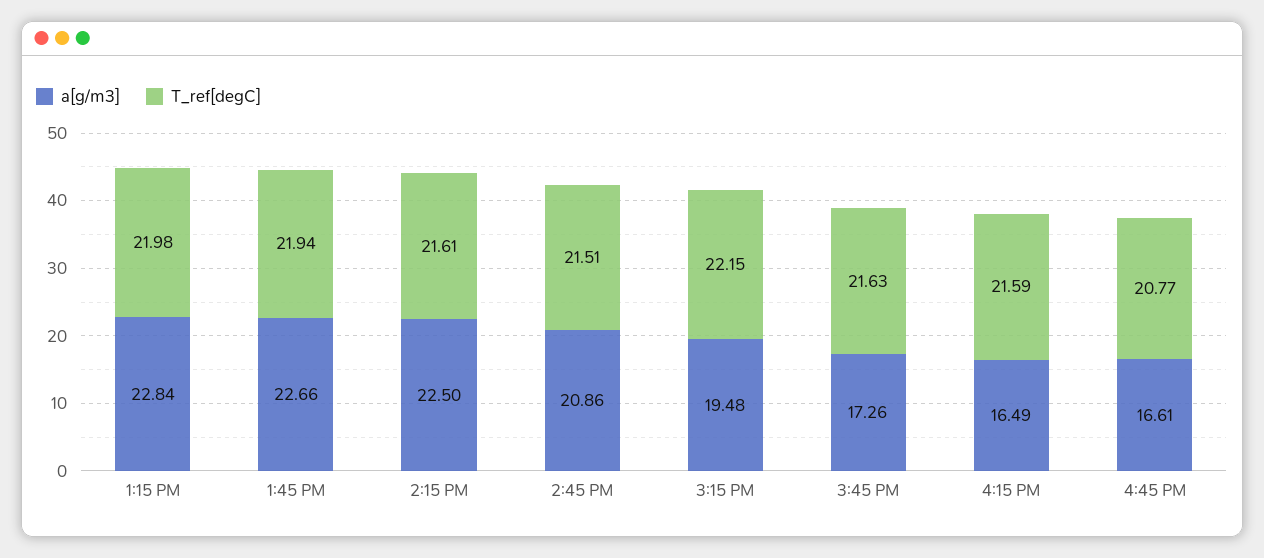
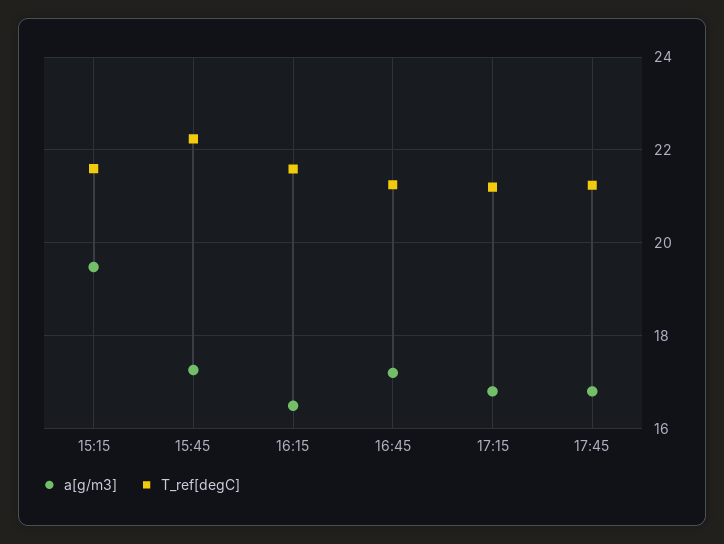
a[g/m3], 1:15 PM: 22.84 -> none
T_ref[degC], 1:15 PM: 21.98 -> none
a[g/m3], 1:45 PM: 22.66 -> none
T_ref[degC], 1:45 PM: 21.94 -> none
a[g/m3], 2:15 PM: 22.5 -> none
T_ref[degC], 2:15 PM: 21.61 -> none
a[g/m3], 2:45 PM: 20.86 -> none
T_ref[degC], 2:45 PM: 21.51 -> none
T_ref[degC], 3:15 PM: 22.15 -> 21.6
T_ref[degC], 3:45 PM: 21.63 -> 22.2
a[g/m3], 4:45 PM: 16.61 -> 17.2
T_ref[degC], 4:45 PM: 20.77 -> 21.2
a[g/m3], 17:15: none -> 16.8
T_ref[degC], 17:15: none -> 21.2
a[g/m3], 17:45: none -> 16.8
T_ref[degC], 17:45: none -> 21.2

